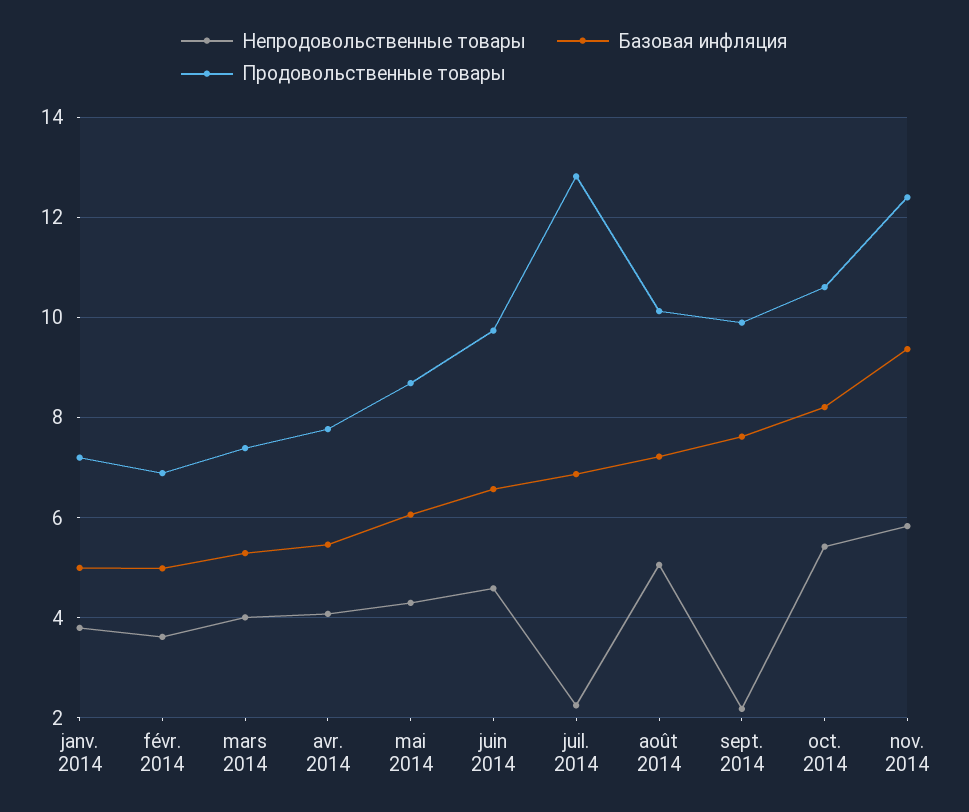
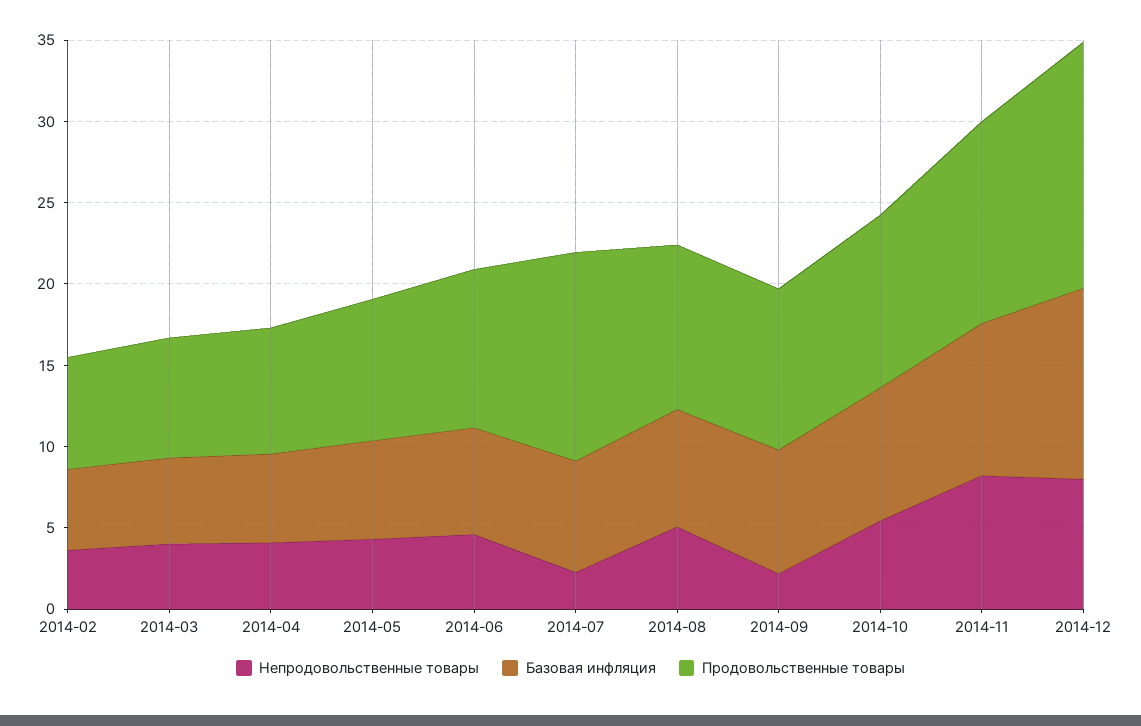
Непродовольственные товары, janv. 2014: 3.8 -> none
Базовая инфляция, janv. 2014: 5 -> none
Продовольственные товары, janv. 2014: 7.2 -> none
Непродовольственные товары, nov. 2014: 5.8 -> 8
Непродовольственные товары, 2014-12: none -> 8
Базовая инфляция, 2014-12: none -> 12
Продовольственные товары, 2014-12: none -> 15

